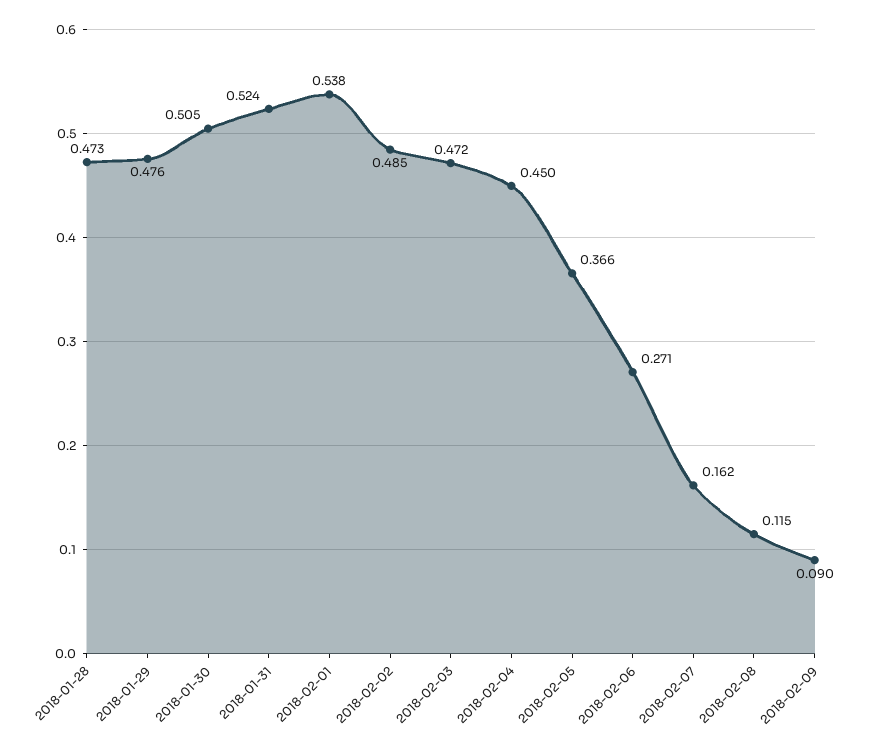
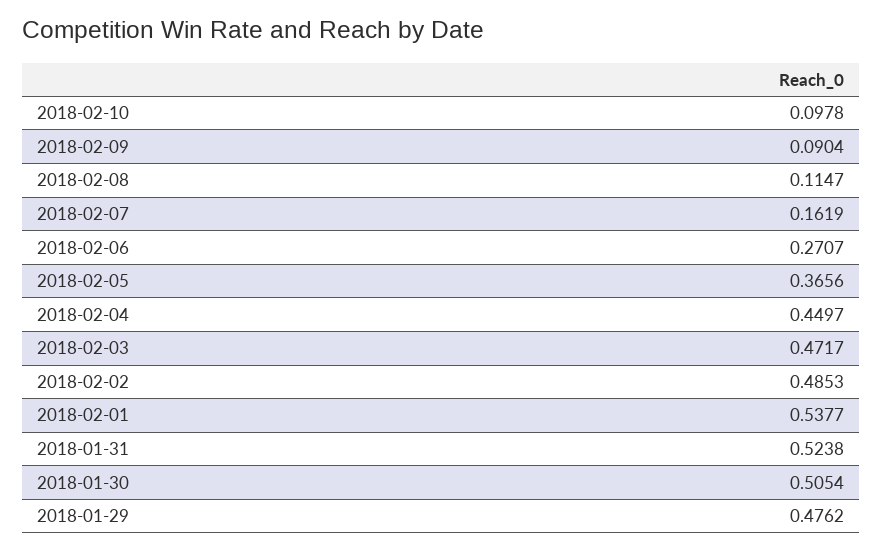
2018-01-28: 0.473 -> none
2018-02-10: none -> 0.0978

